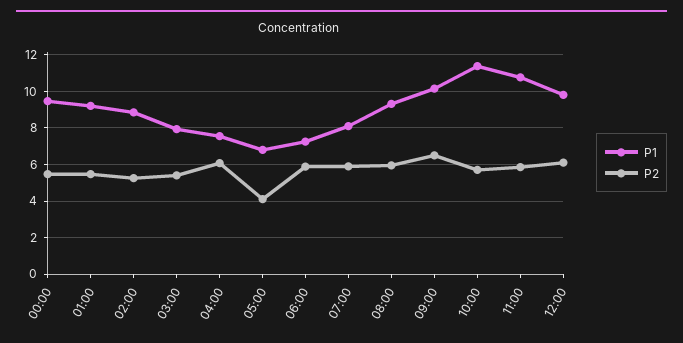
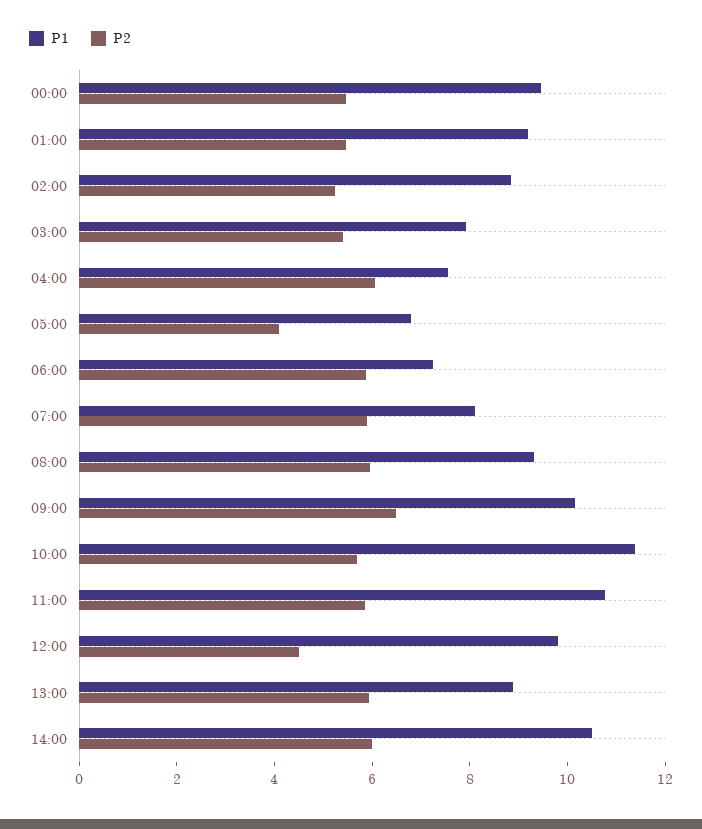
P2, 12:00: 6 -> 4.5
P1, 13:00: none -> 9
P2, 13:00: none -> 6
P1, 14:00: none -> 10.5
P2, 14:00: none -> 6

